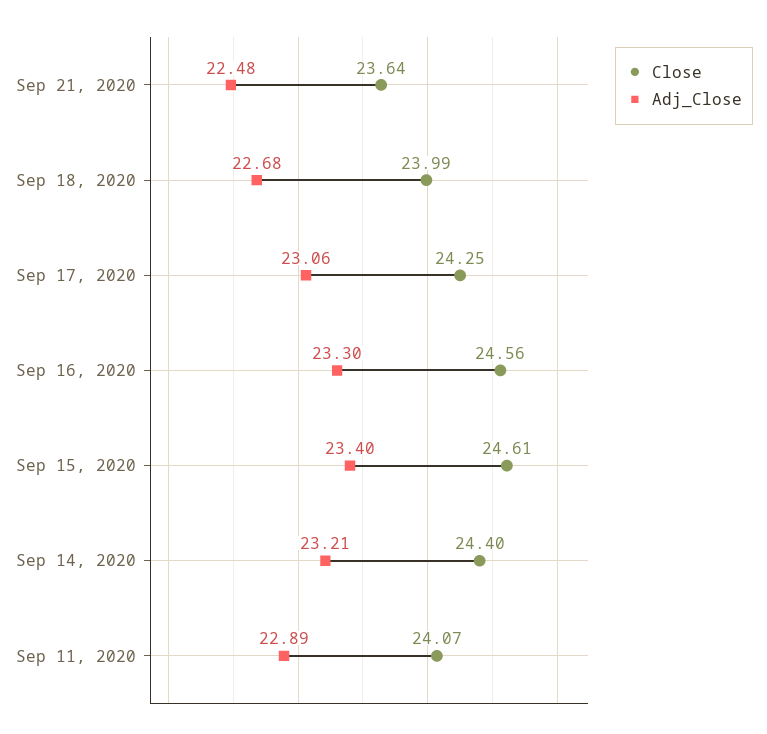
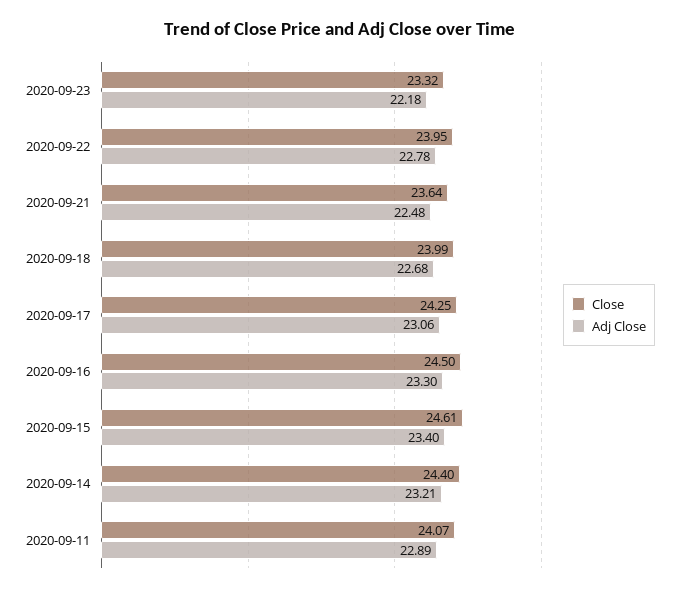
Close, Sep 16, 2020: 24.56 -> 24.5
Close, 2020-09-23: none -> 23.32
Adj_Close, 2020-09-23: none -> 22.18
Close, 2020-09-22: none -> 23.95
Adj_Close, 2020-09-22: none -> 22.78

